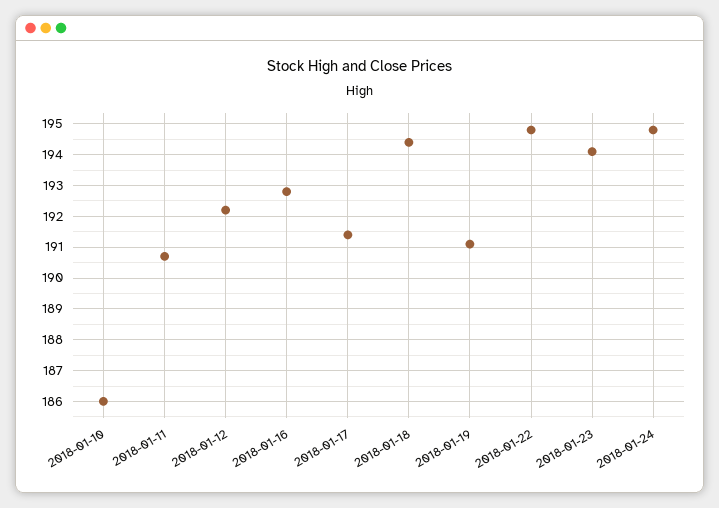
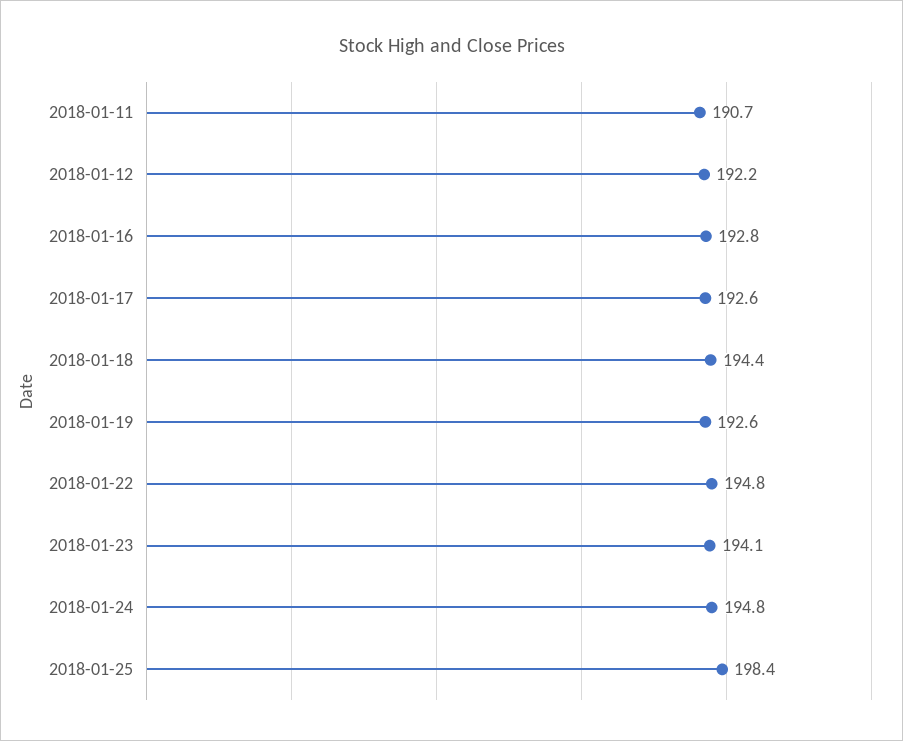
2018-01-10: 186 -> none
2018-01-17: 191.5 -> 192.6
2018-01-19: 191 -> 192.6
2018-01-25: none -> 198.4

